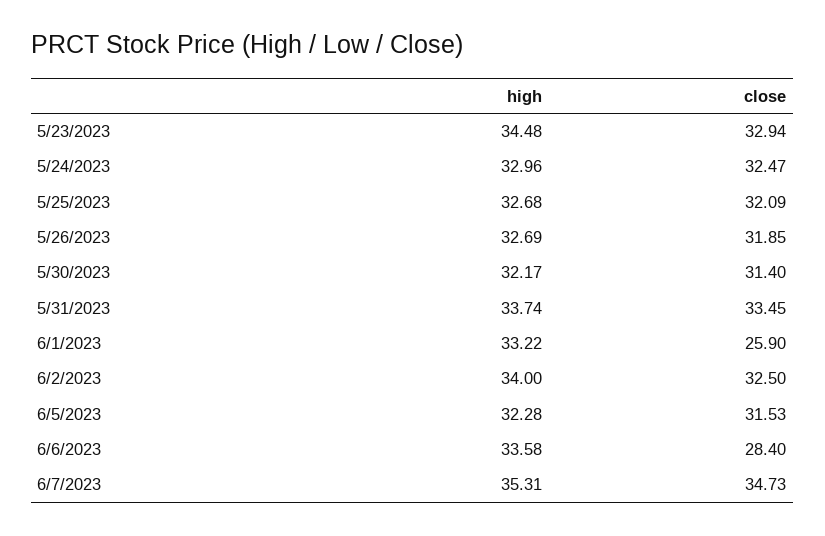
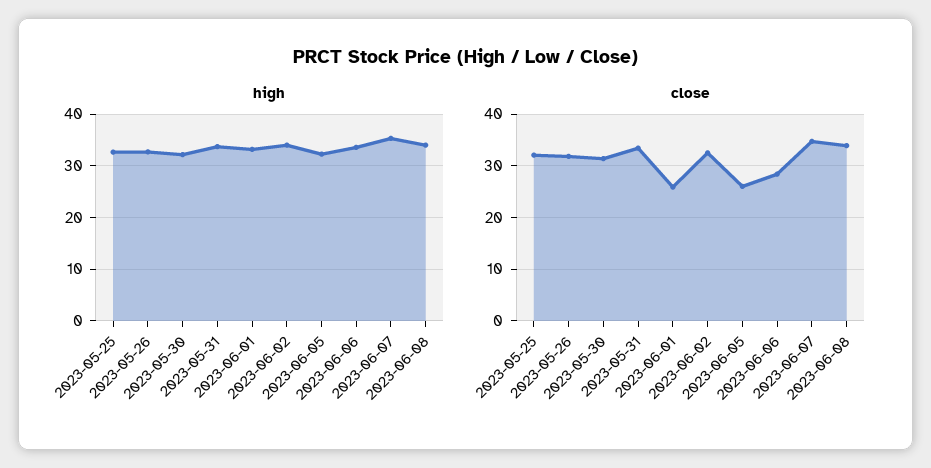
high, 5/23/2023: 34.48 -> none
close, 5/23/2023: 32.94 -> none
high, 5/24/2023: 32.96 -> none
close, 5/24/2023: 32.47 -> none
close, 6/5/2023: 31.53 -> 26
high, 2023-06-08: none -> 34
close, 2023-06-08: none -> 34

